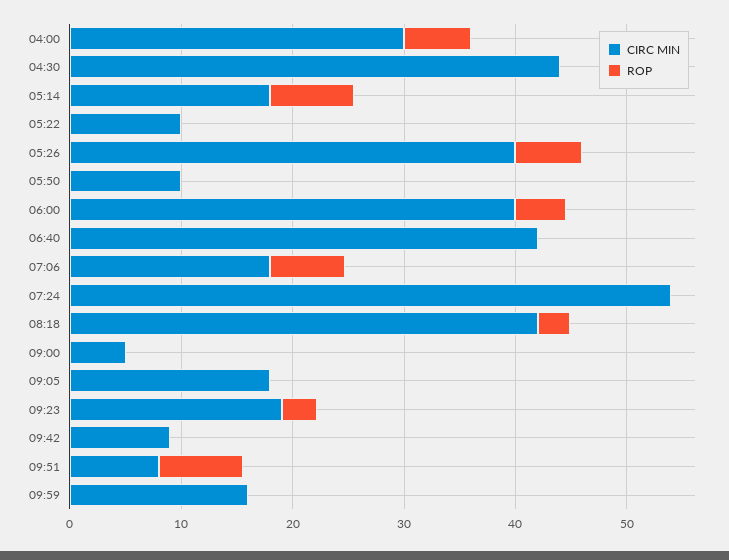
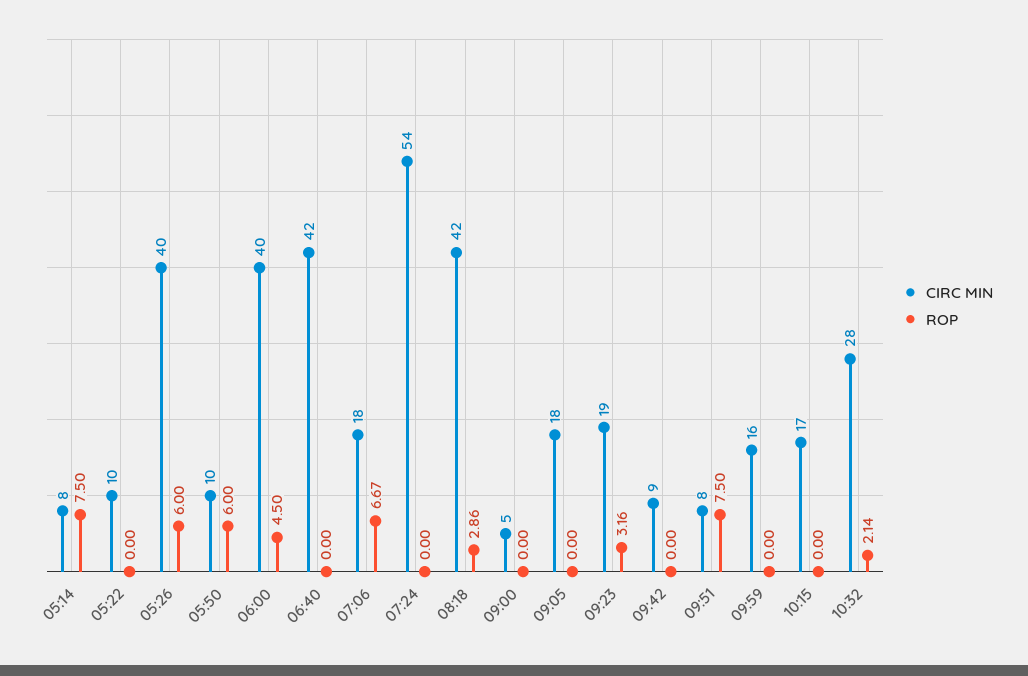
CIRC MIN, 04:00: 30 -> none
ROP, 04:00: 6 -> none
CIRC MIN, 04:30: 44 -> none
ROP, 04:30: 0 -> none
CIRC MIN, 05:14: 18 -> 8
ROP, 05:50: 0 -> 6
CIRC MIN, 10:15: none -> 17
ROP, 10:15: none -> 0
CIRC MIN, 10:32: none -> 28
ROP, 10:32: none -> 2.14

